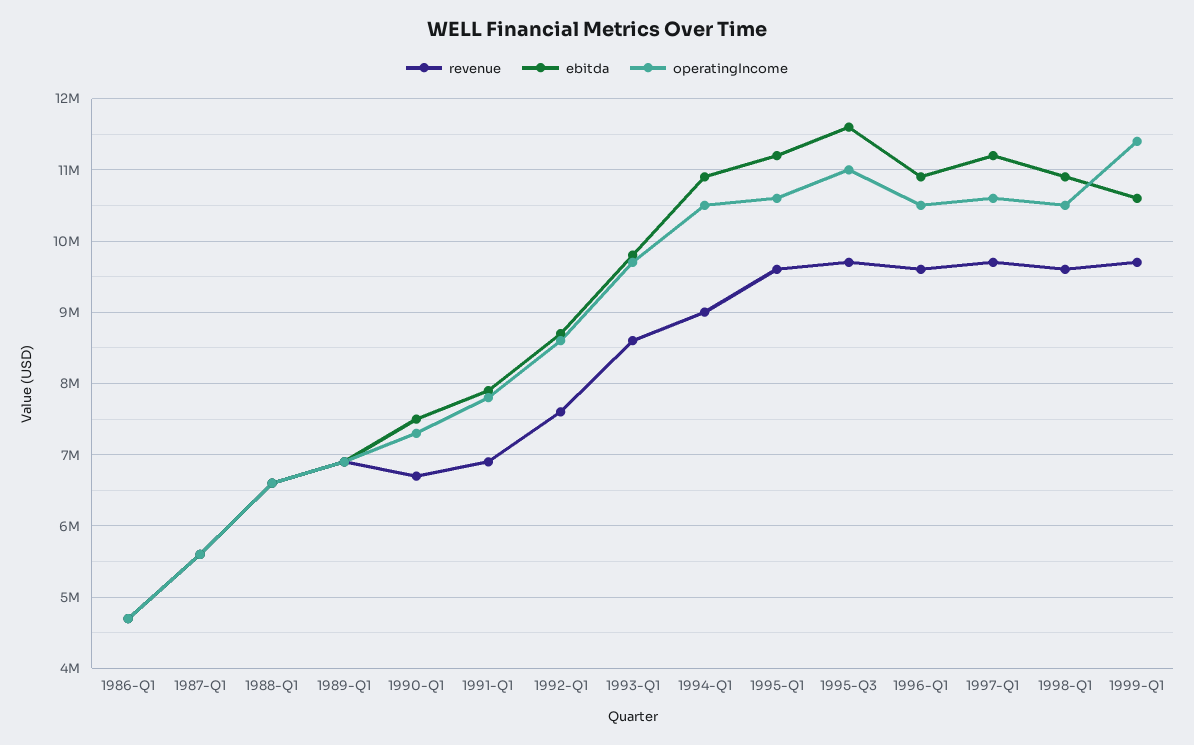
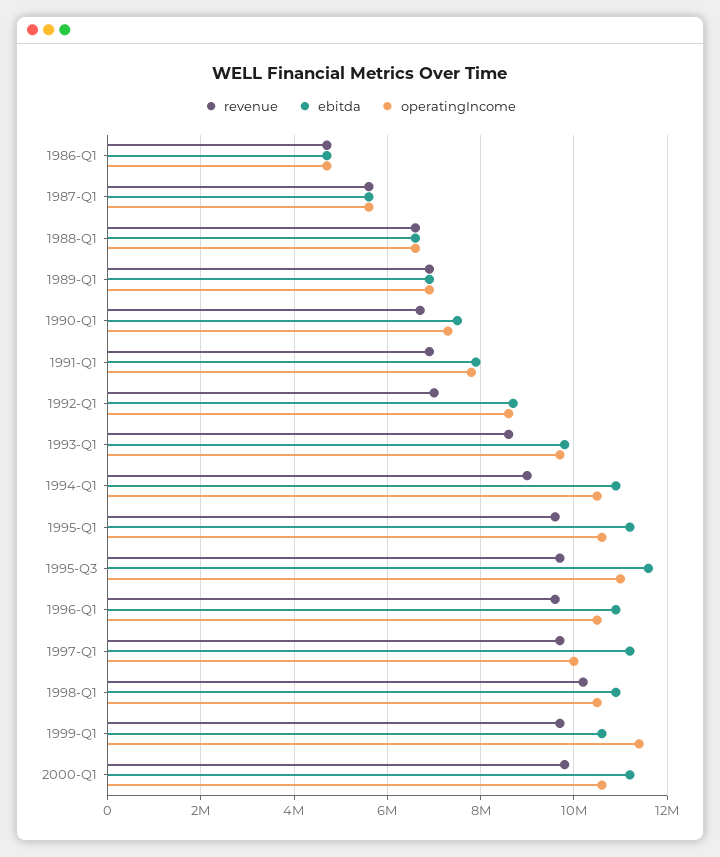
revenue, 1992-Q1: 7600000 -> 7000000
operatingIncome, 1997-Q1: 10600000 -> 10000000
revenue, 1998-Q1: 9600000 -> 10200000
revenue, 2000-Q1: none -> 9800000
ebitda, 2000-Q1: none -> 11200000
operatingIncome, 2000-Q1: none -> 10600000

